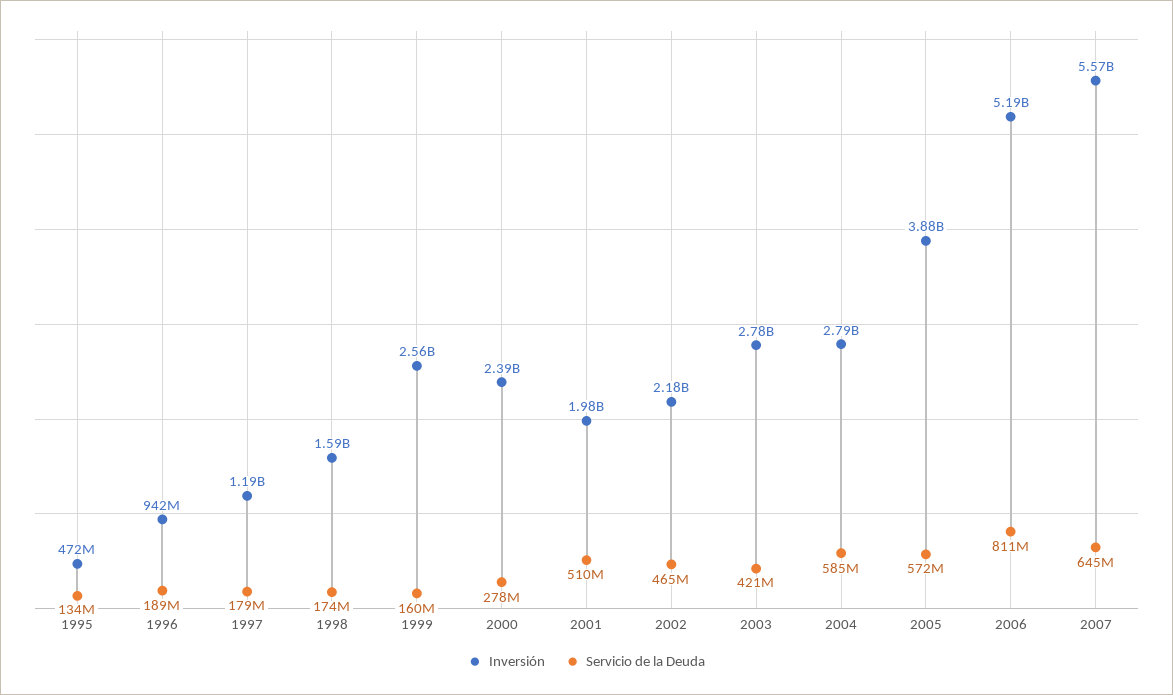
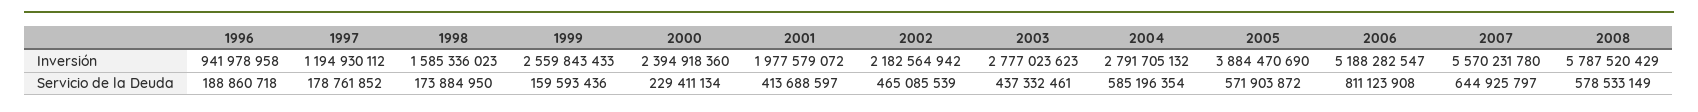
Inversión, 1995: 472000000 -> none
Servicio de la Deuda, 1995: 134000000 -> none
Servicio de la Deuda, 2000: 278000000 -> 229411134
Servicio de la Deuda, 2001: 510000000 -> 413688597
Servicio de la Deuda, 2003: 421000000 -> 437332461
Inversión, 2008: none -> 5787520429
Servicio de la Deuda, 2008: none -> 578533149

